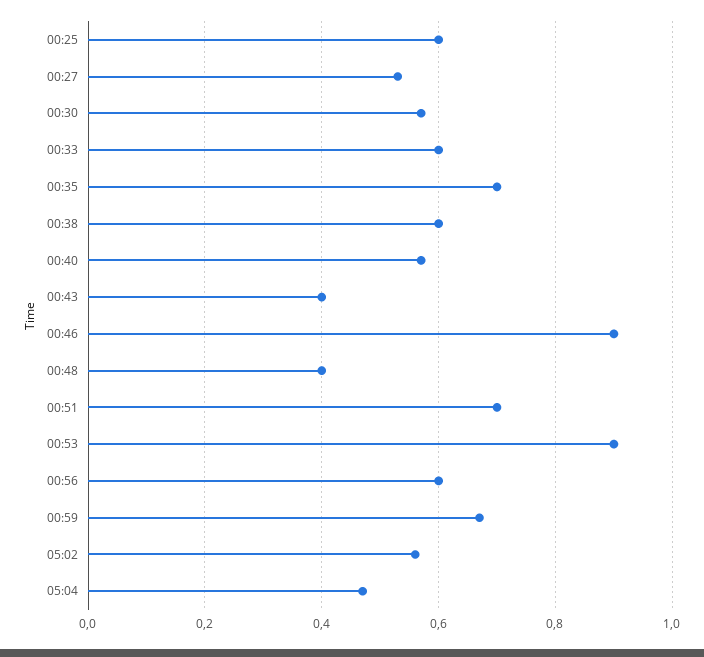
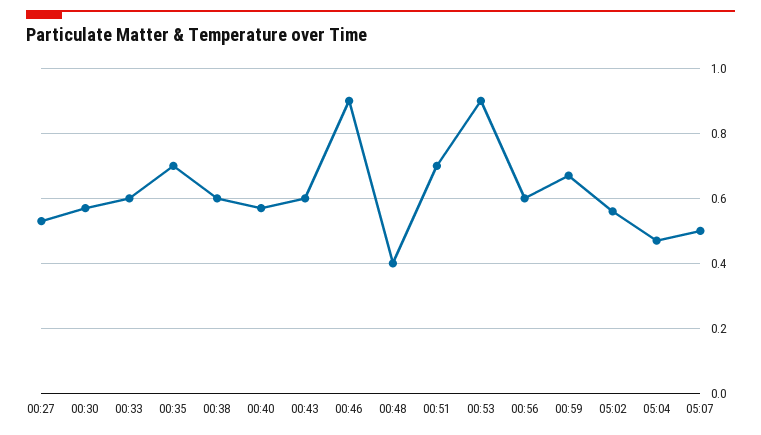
00:25: 0.6 -> none
00:43: 0.4 -> 0.6
05:07: none -> 0.5

